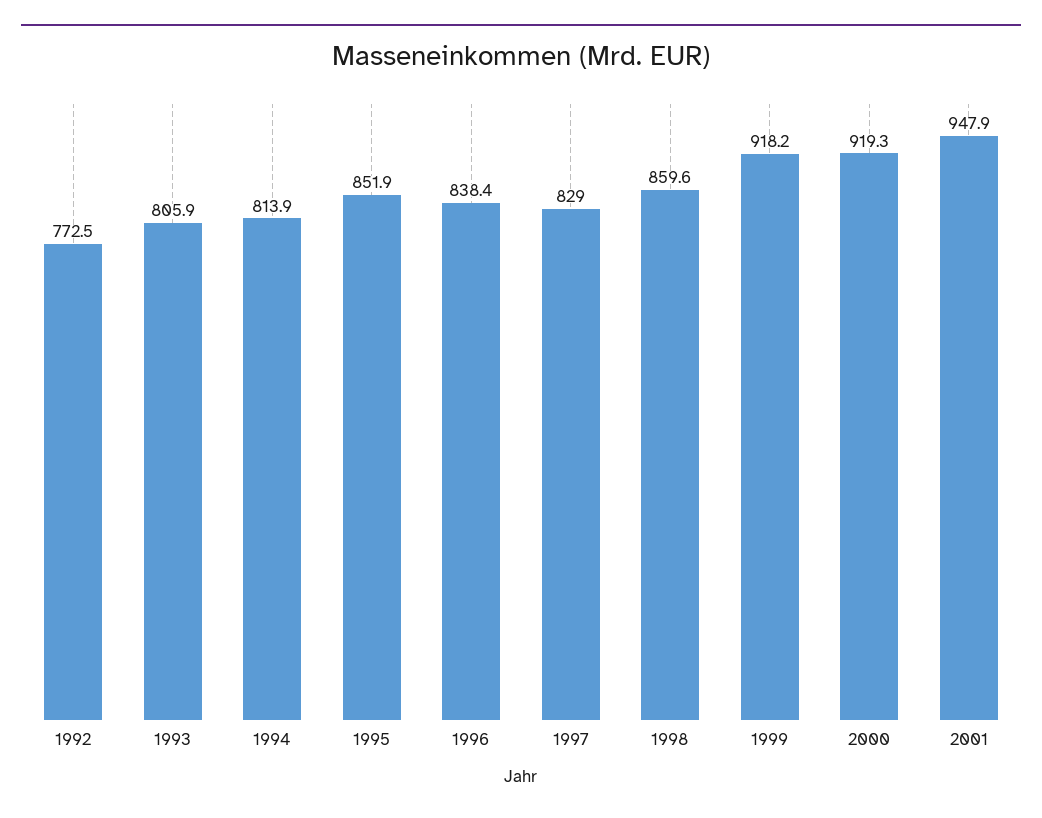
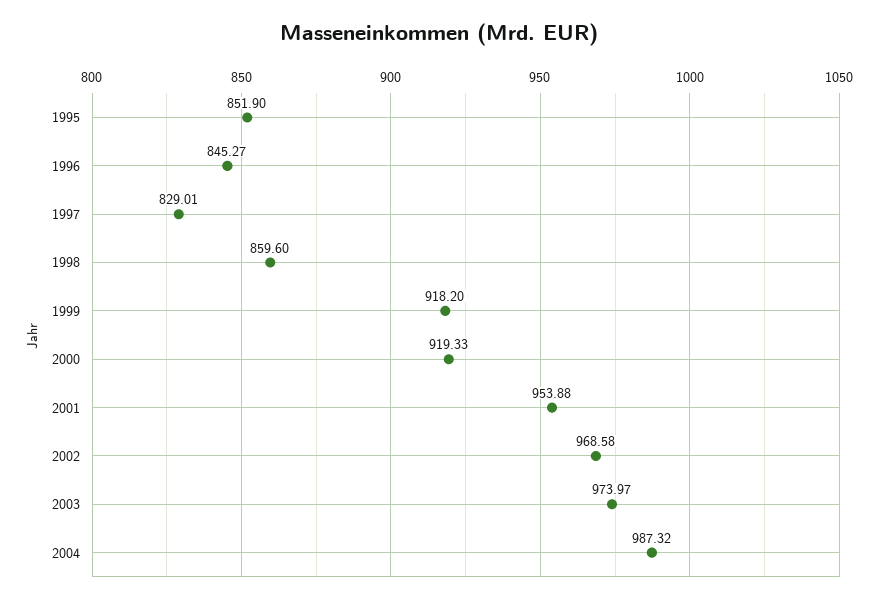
1992: 772.5 -> none
1993: 805.9 -> none
1994: 813.9 -> none
1996: 838.4 -> 845.27
2001: 947.9 -> 953.88
2002: none -> 968.58
2003: none -> 973.97
2004: none -> 987.32

